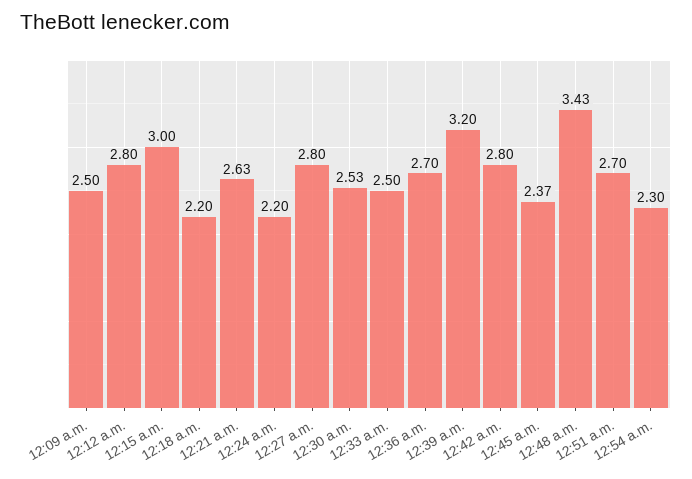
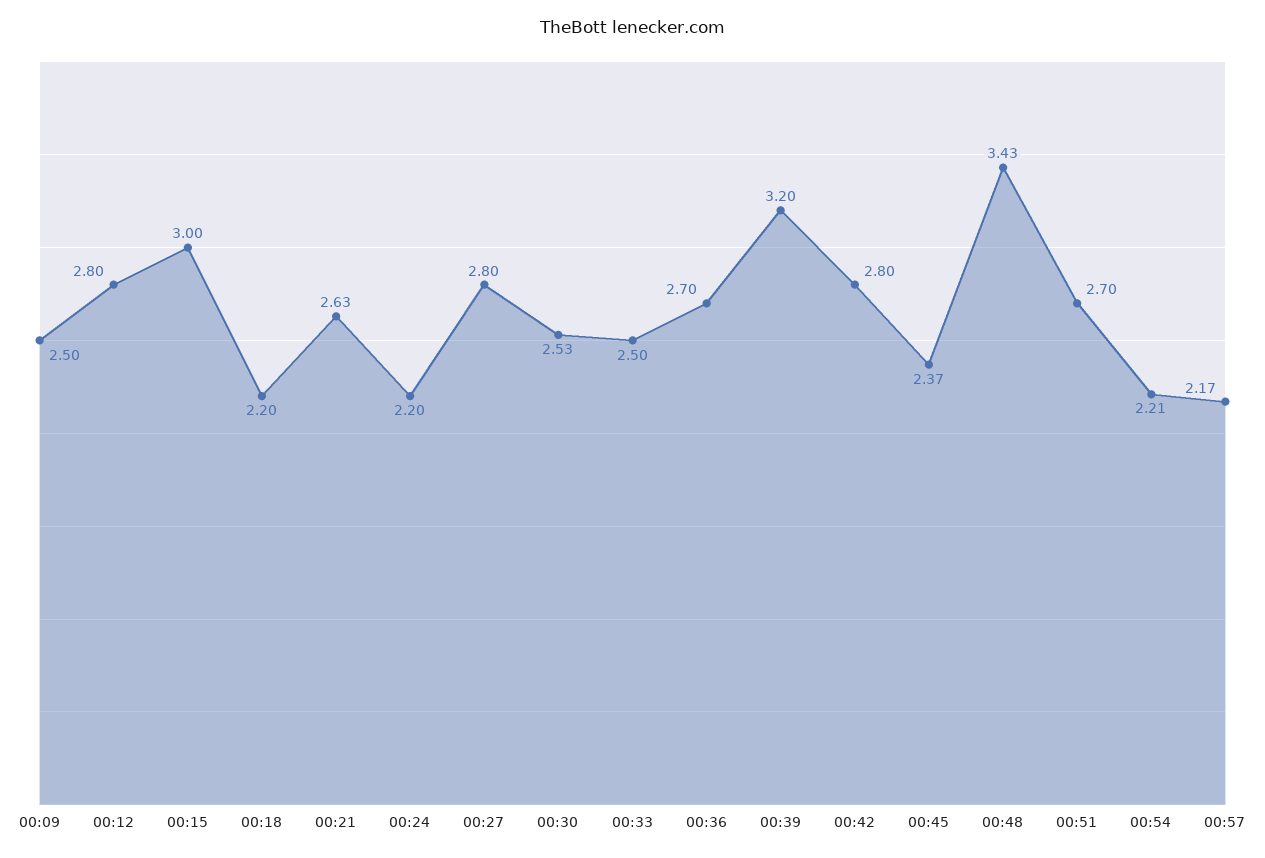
12:54 a.m.: 2.3 -> 2.21
00:57: none -> 2.17

